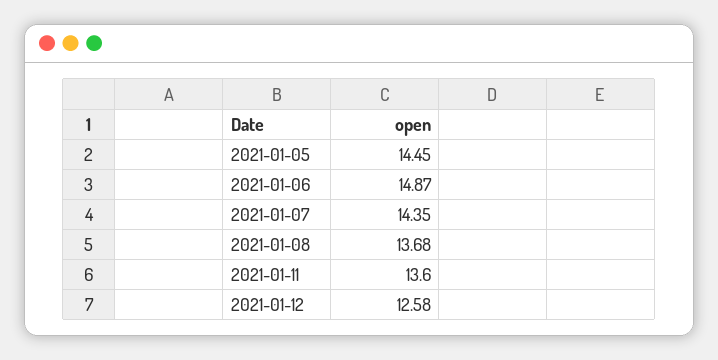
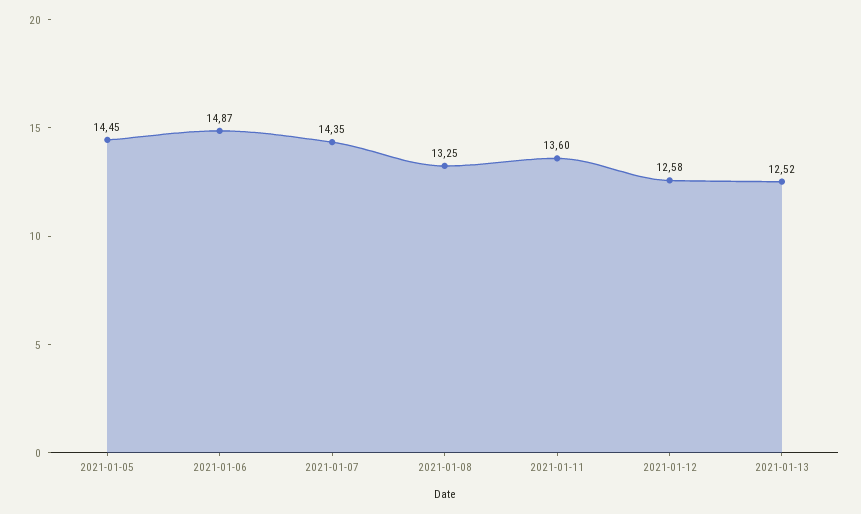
2021-01-08: 13.68 -> 13.25
2021-01-13: none -> 12.52

